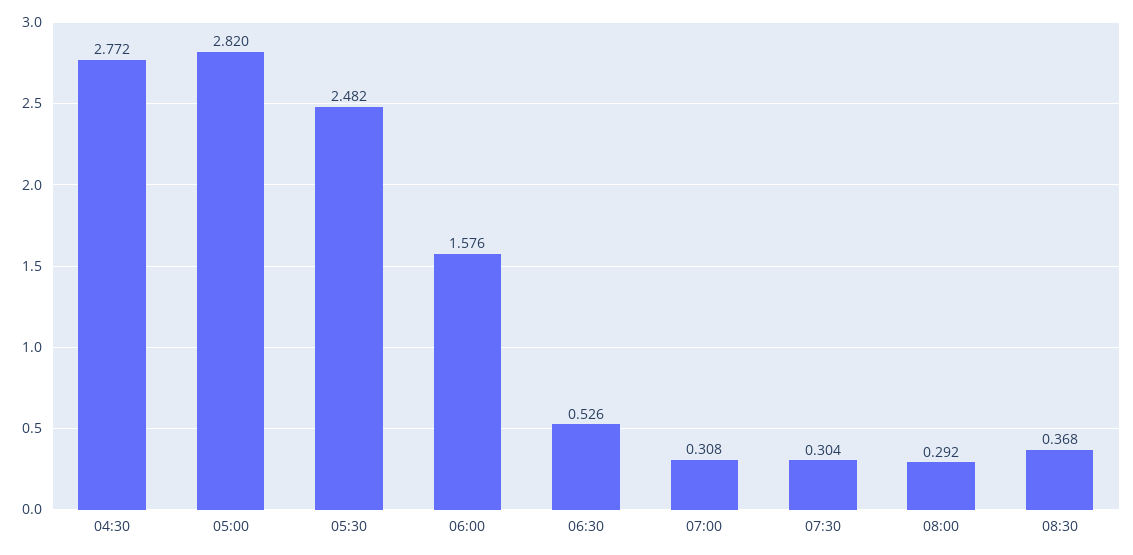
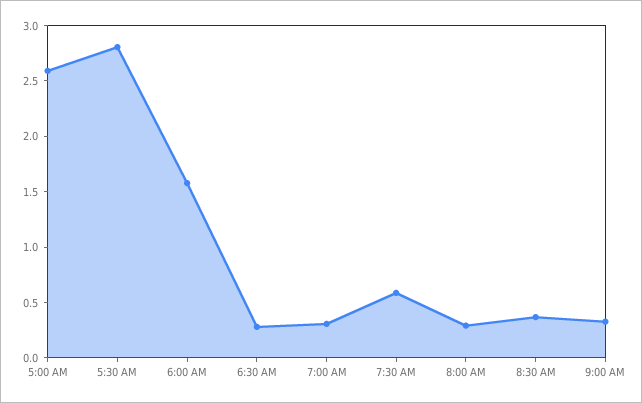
04:30: 2.772 -> none
05:00: 2.82 -> 2.6
05:30: 2.482 -> 2.8
06:30: 0.526 -> 0.3
07:30: 0.304 -> 0.6
9:00 AM: none -> 0.3

